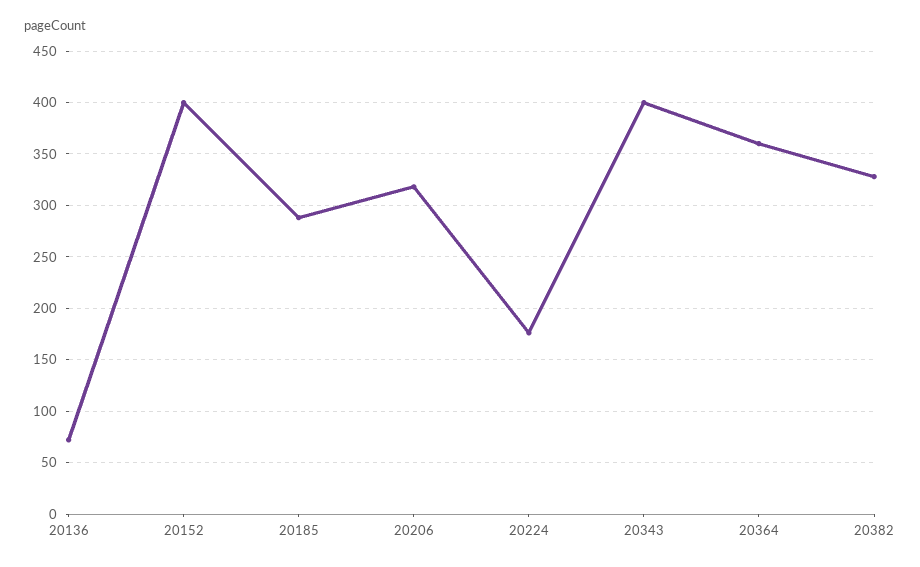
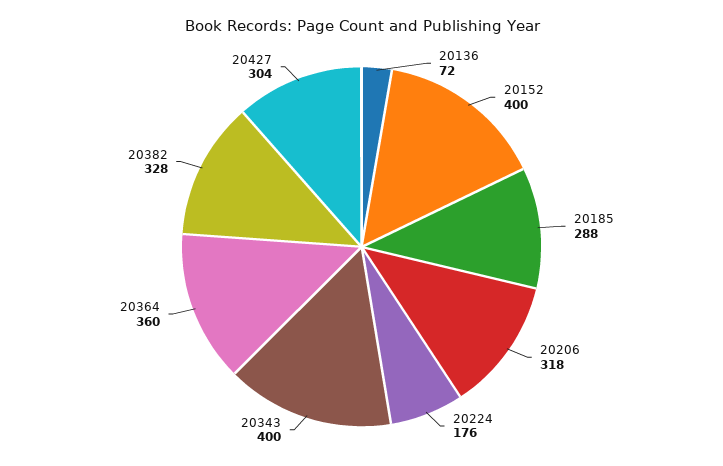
20427: none -> 304

